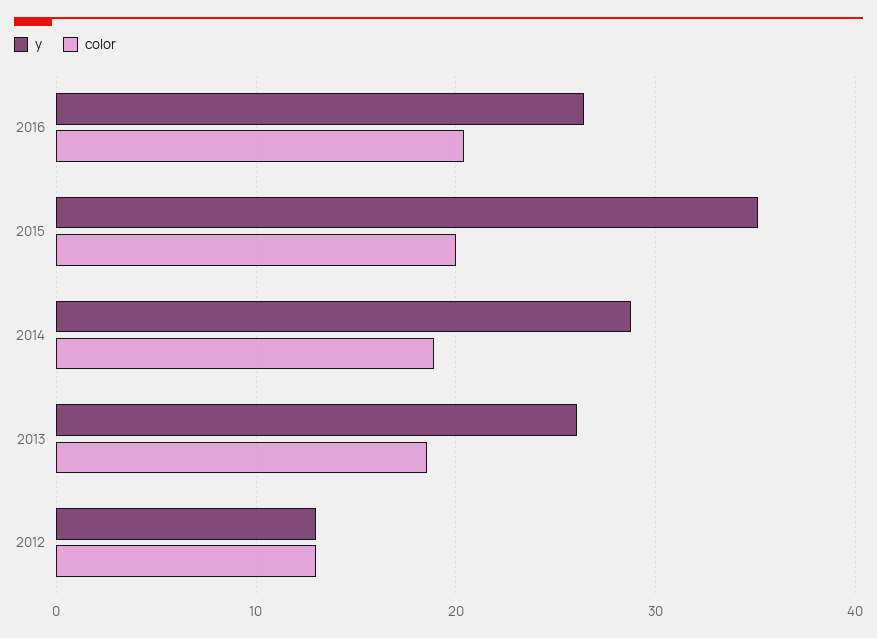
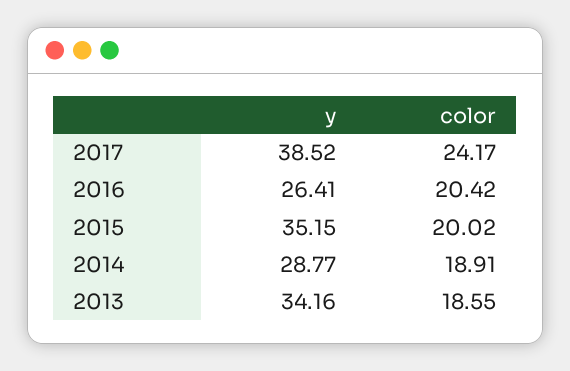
y, 2013: 26 -> 34.16
y, 2012: 13 -> none
color, 2012: 13 -> none
y, 2017: none -> 38.52
color, 2017: none -> 24.17

